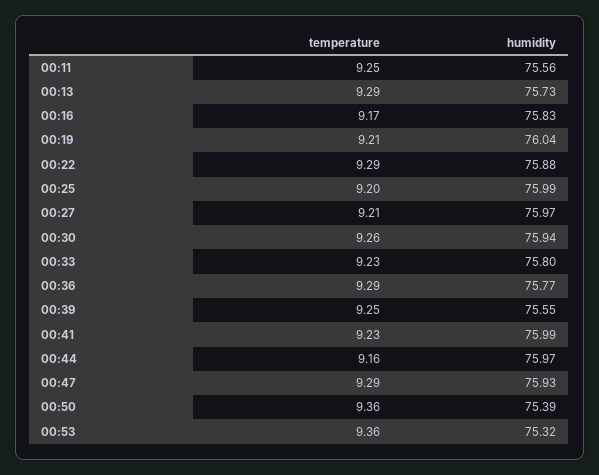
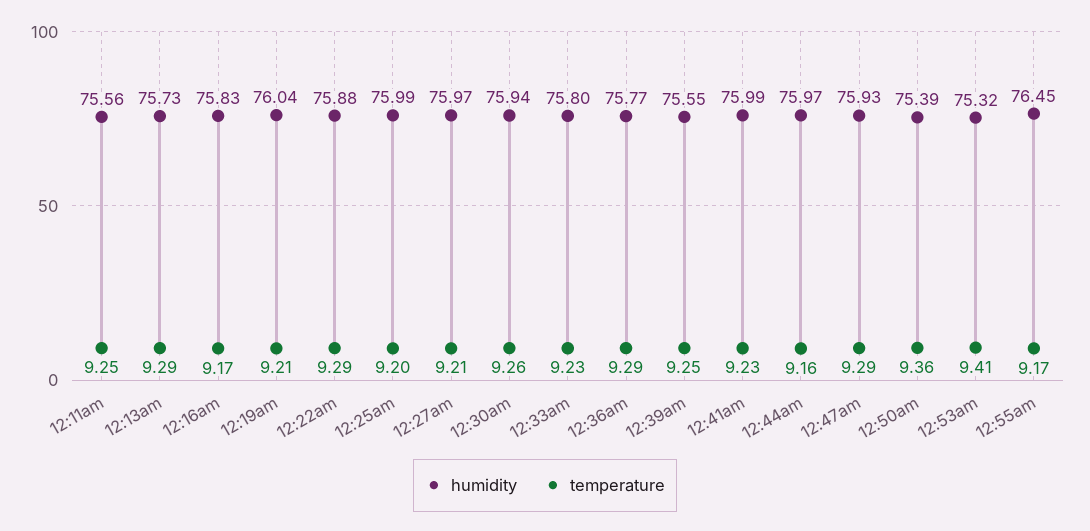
temperature, 00:53: 9.36 -> 9.41
humidity, 12:55am: none -> 76.45
temperature, 12:55am: none -> 9.17

